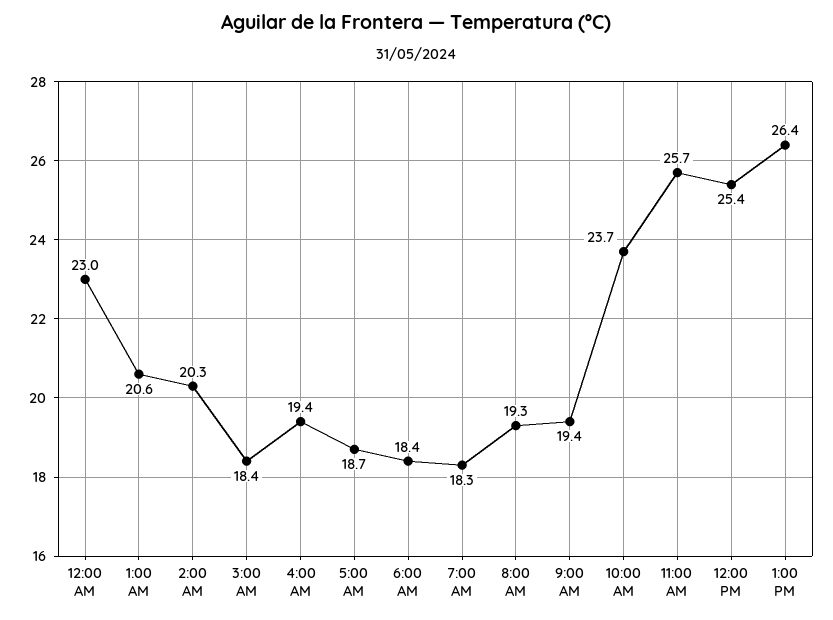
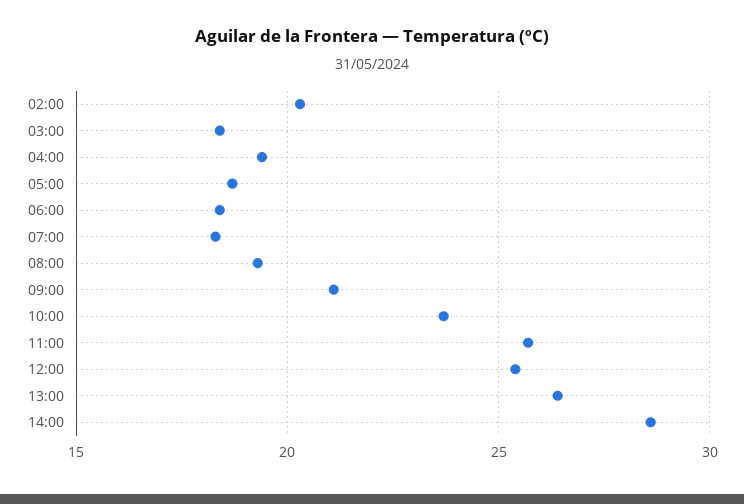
12:00 AM: 23 -> none
1:00 AM: 20.6 -> none
9:00 AM: 19.4 -> 21
14:00: none -> 28.5

